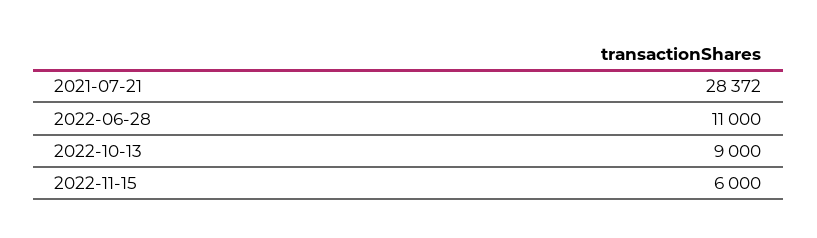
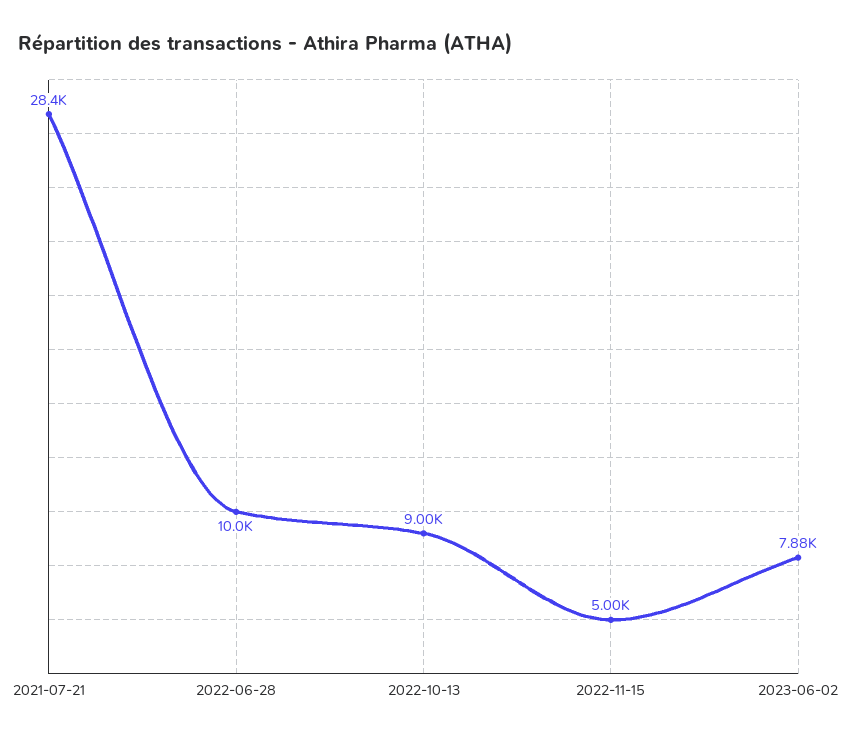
2022-06-28: 11000 -> 10000
2022-11-15: 6000 -> 5000
2023-06-02: none -> 7880

